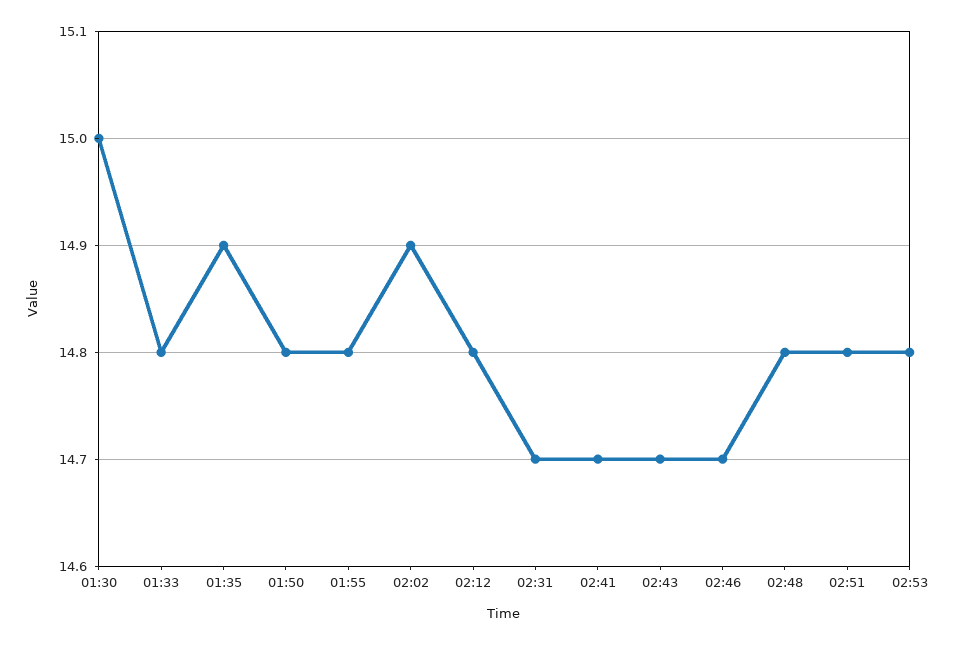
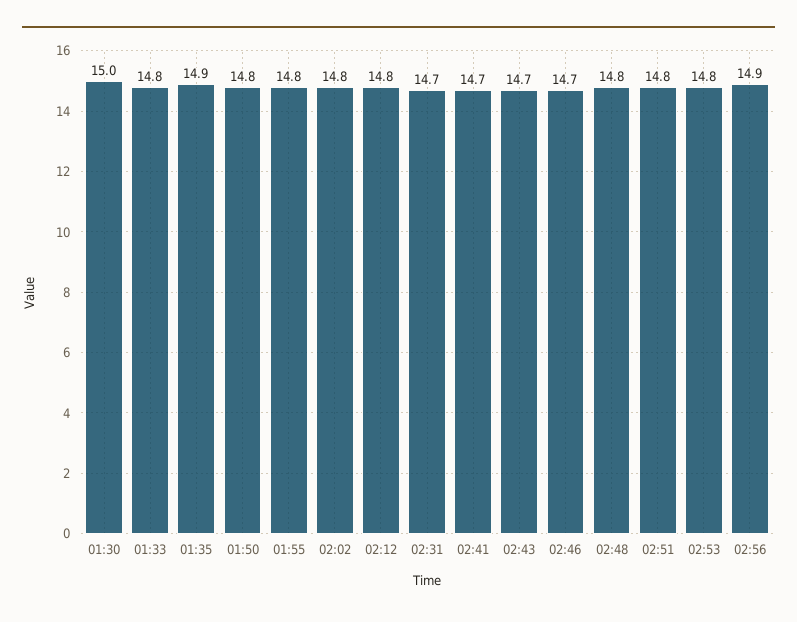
02:02: 14.9 -> 14.8
02:56: none -> 14.9

